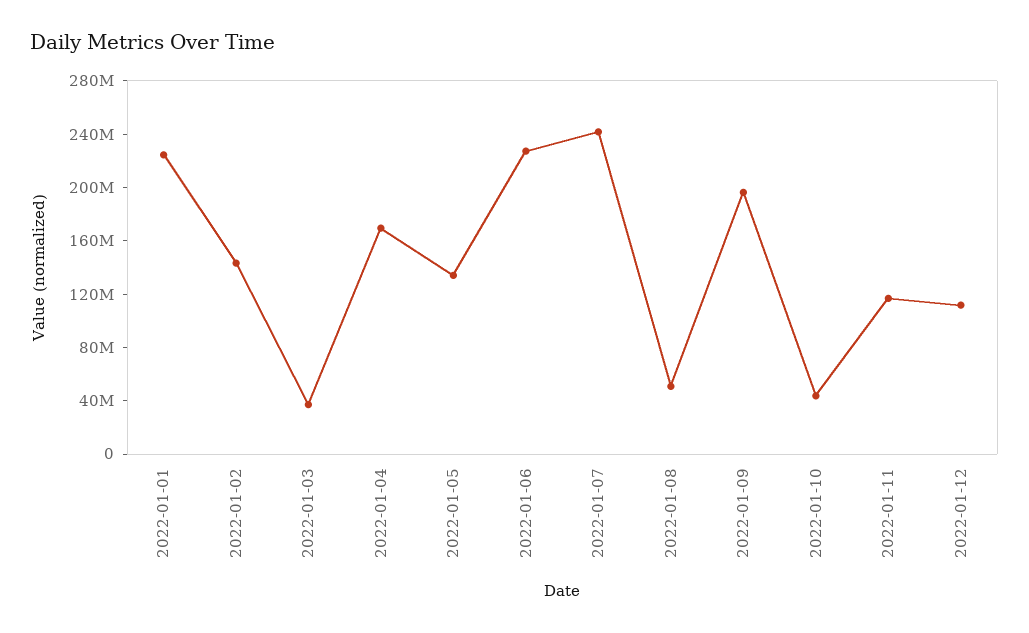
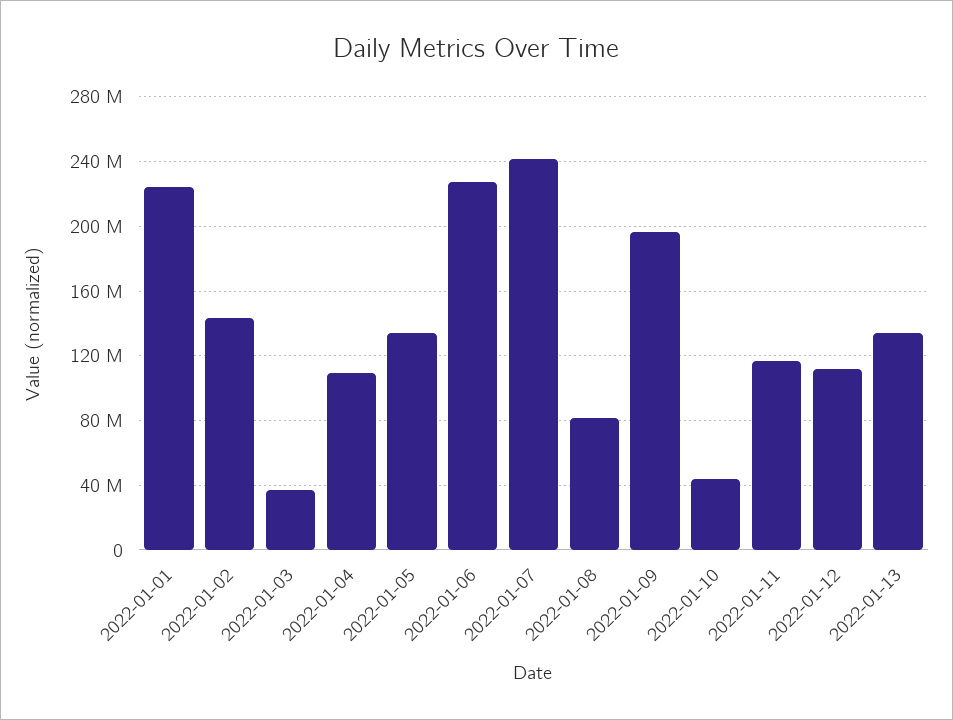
2022-01-04: 170000000 -> 110000000
2022-01-08: 50000000 -> 80000000
2022-01-13: none -> 135000000

